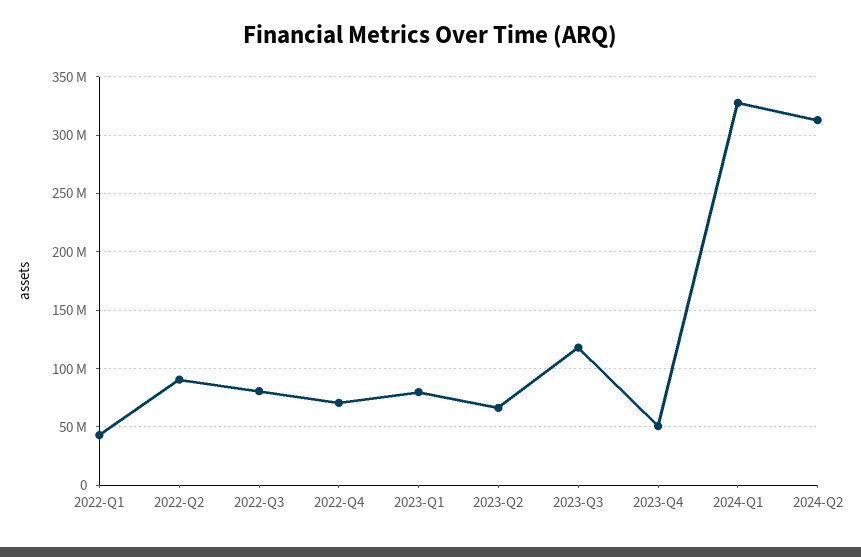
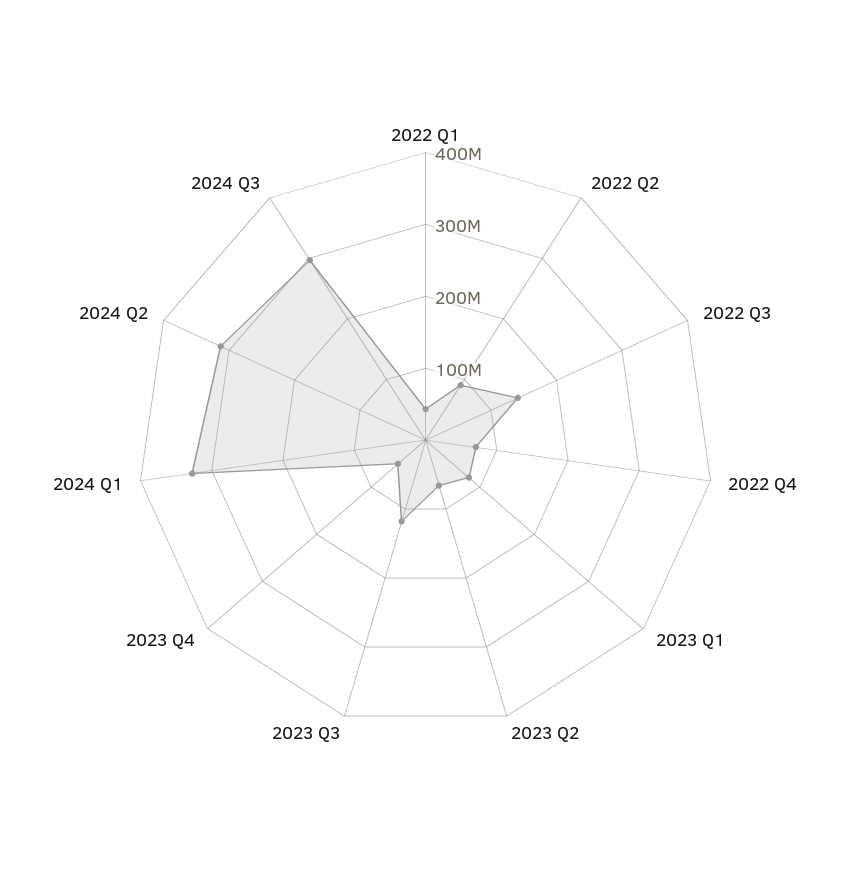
2022-Q3: 80000000 -> 140000000
2024 Q3: none -> 300000000

